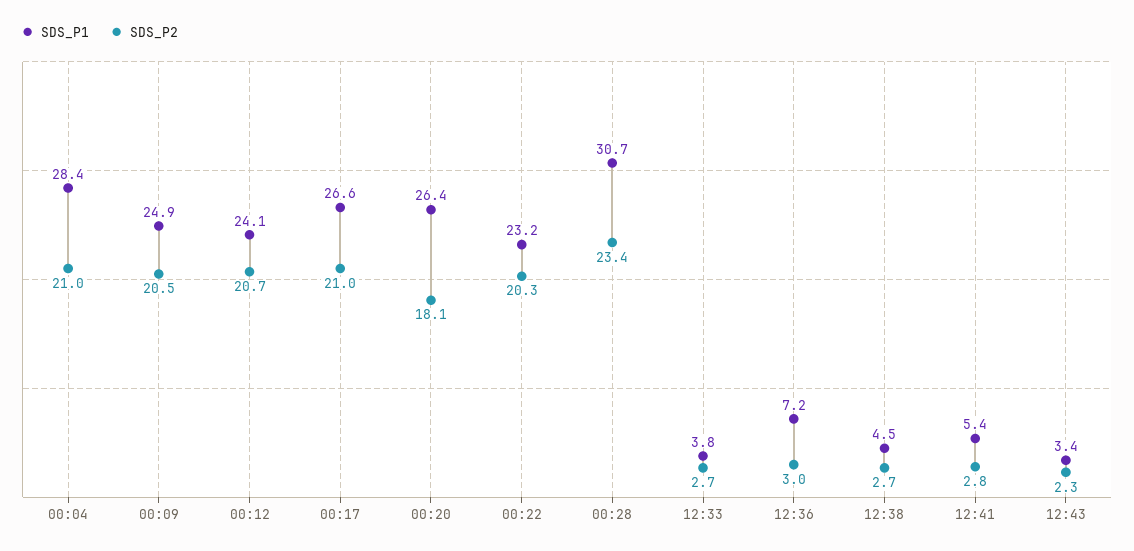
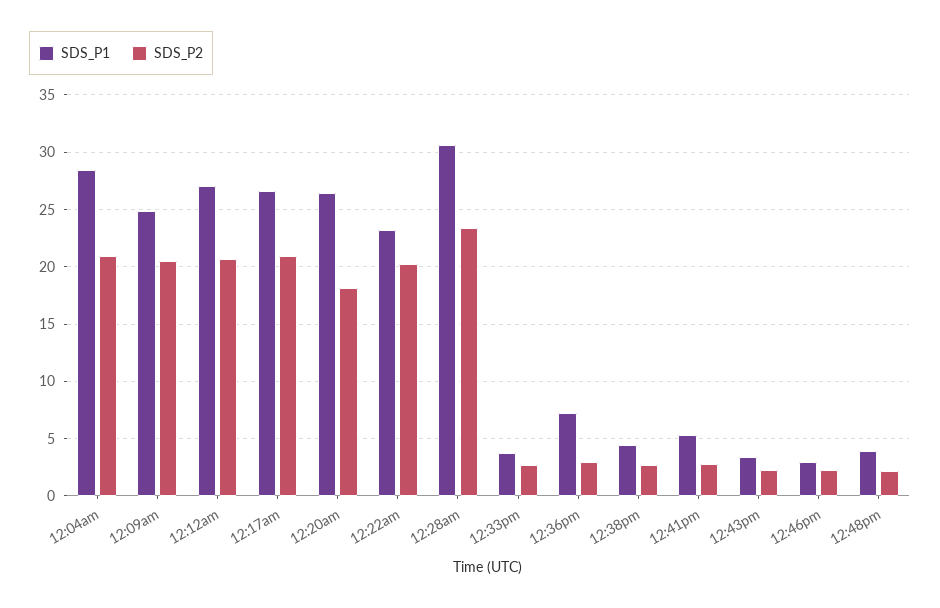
SDS_P1, 00:12: 24.1 -> 27
SDS_P1, 12:46pm: none -> 3
SDS_P2, 12:46pm: none -> 2
SDS_P1, 12:48pm: none -> 4
SDS_P2, 12:48pm: none -> 2

